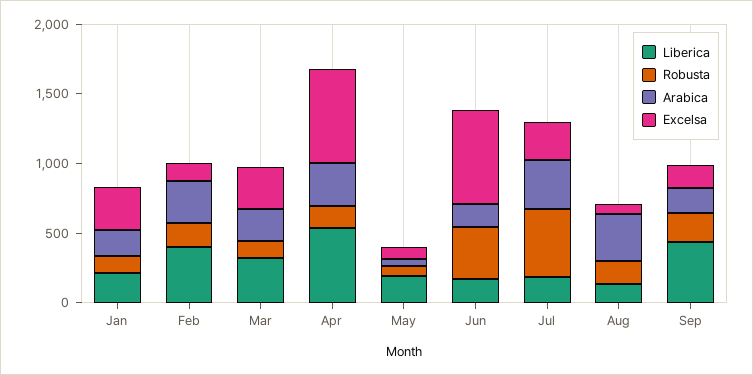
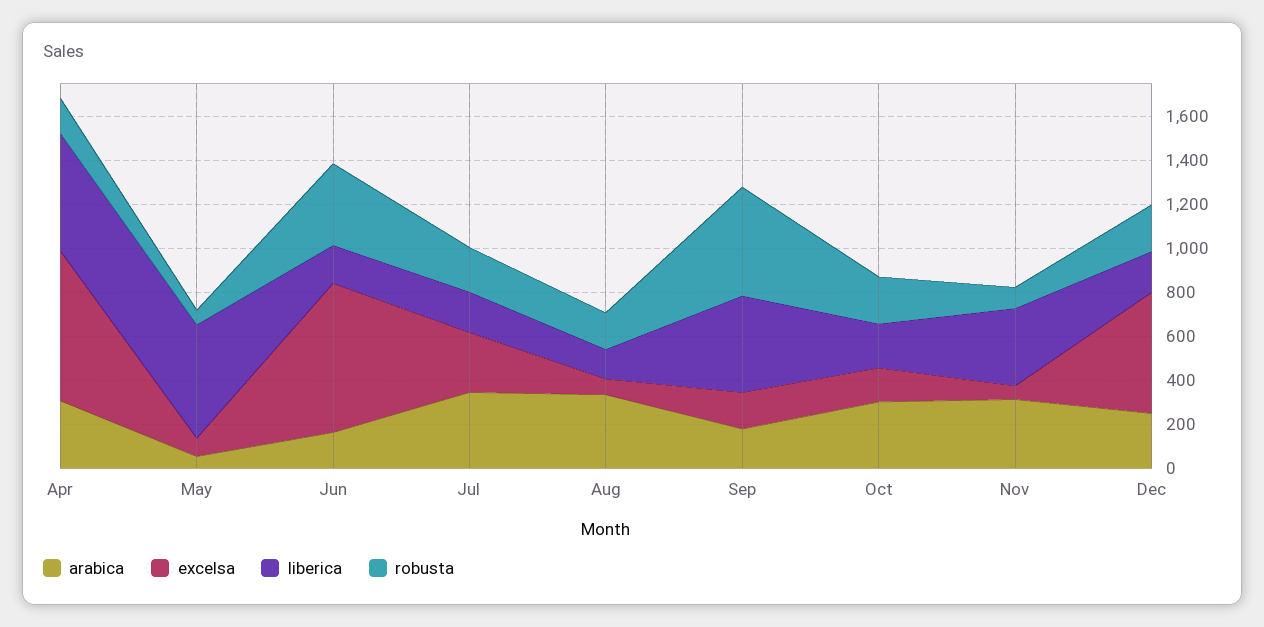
Liberica, Jan: 200 -> none
Robusta, Jan: 100 -> none
Arabica, Jan: 200 -> none
Excelsa, Jan: 300 -> none
Liberica, Feb: 400 -> none
Robusta, Feb: 200 -> none
Arabica, Feb: 300 -> none
Excelsa, Feb: 100 -> none
Liberica, Mar: 300 -> none
Robusta, Mar: 100 -> none
Arabica, Mar: 200 -> none
Excelsa, Mar: 300 -> none
Liberica, May: 200 -> 500
Robusta, Jul: 500 -> 200
Robusta, Sep: 200 -> 500
Arabica, Oct: none -> 300
Excelsa, Oct: none -> 150
Liberica, Oct: none -> 200
Robusta, Oct: none -> 200
Arabica, Nov: none -> 300
Excelsa, Nov: none -> 50
Liberica, Nov: none -> 350
Robusta, Nov: none -> 100
Arabica, Dec: none -> 250
Excelsa, Dec: none -> 550
Liberica, Dec: none -> 200
Robusta, Dec: none -> 200

